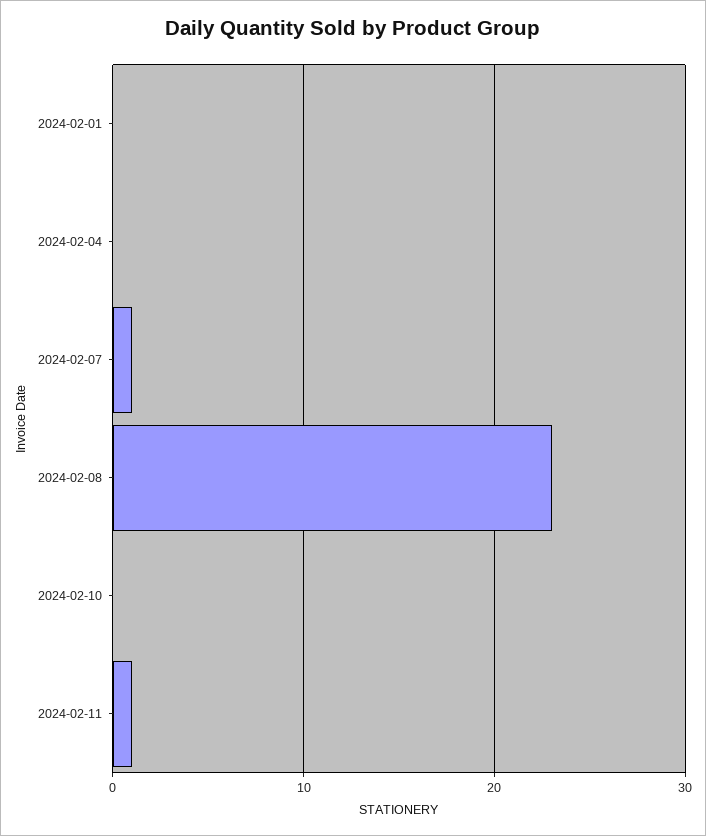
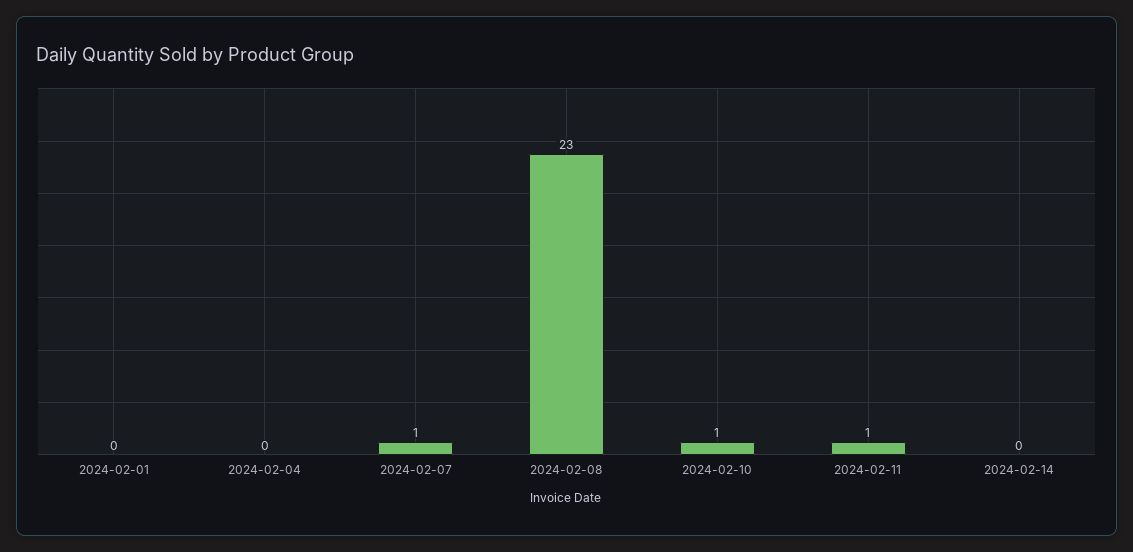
2024-02-10: 0 -> 1
2024-02-14: none -> 0

